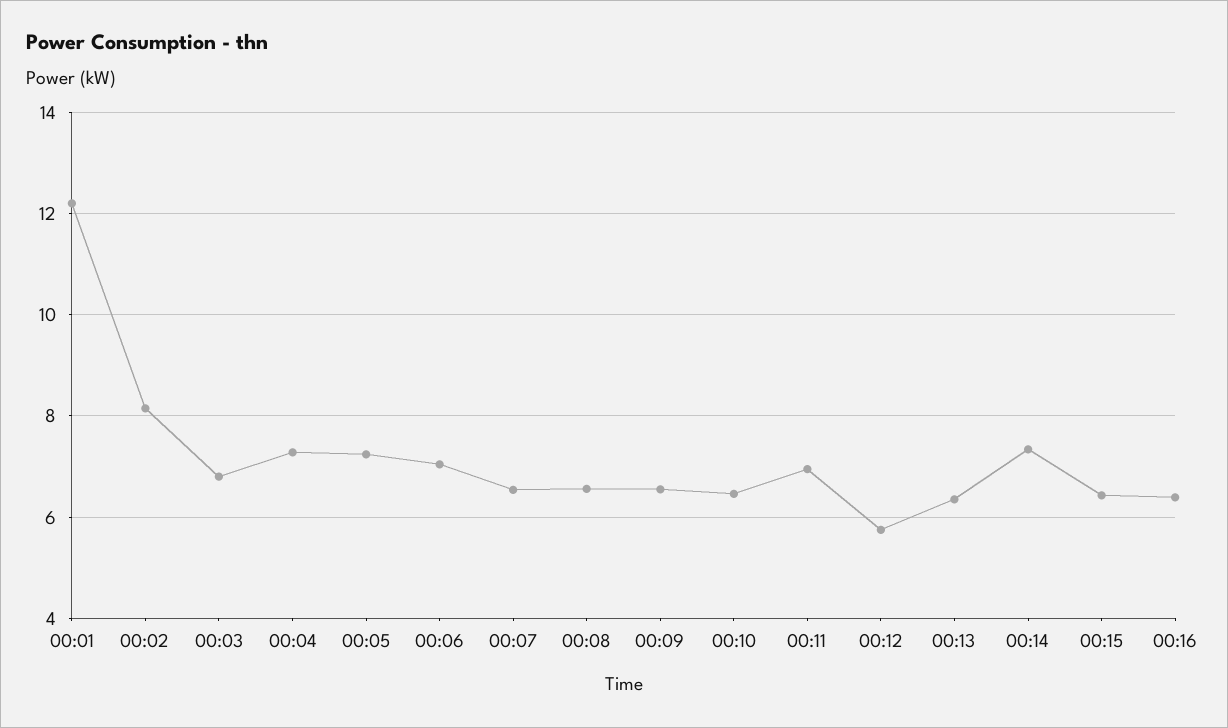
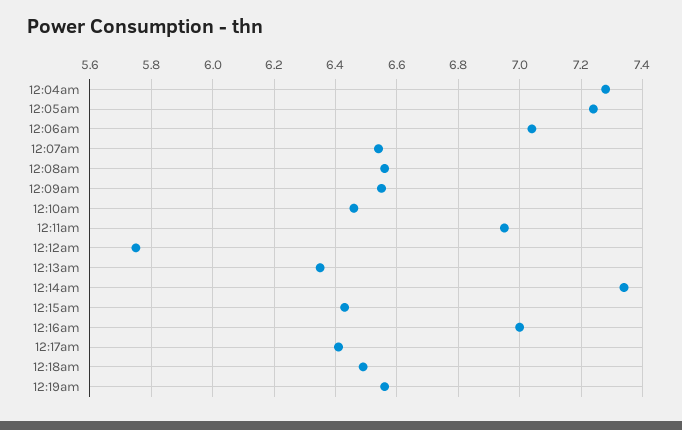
00:01: 12.2 -> none
00:02: 8.2 -> none
00:03: 6.8 -> none
00:16: 6.4 -> 7
12:17am: none -> 6.4
12:18am: none -> 6.5
12:19am: none -> 6.55

